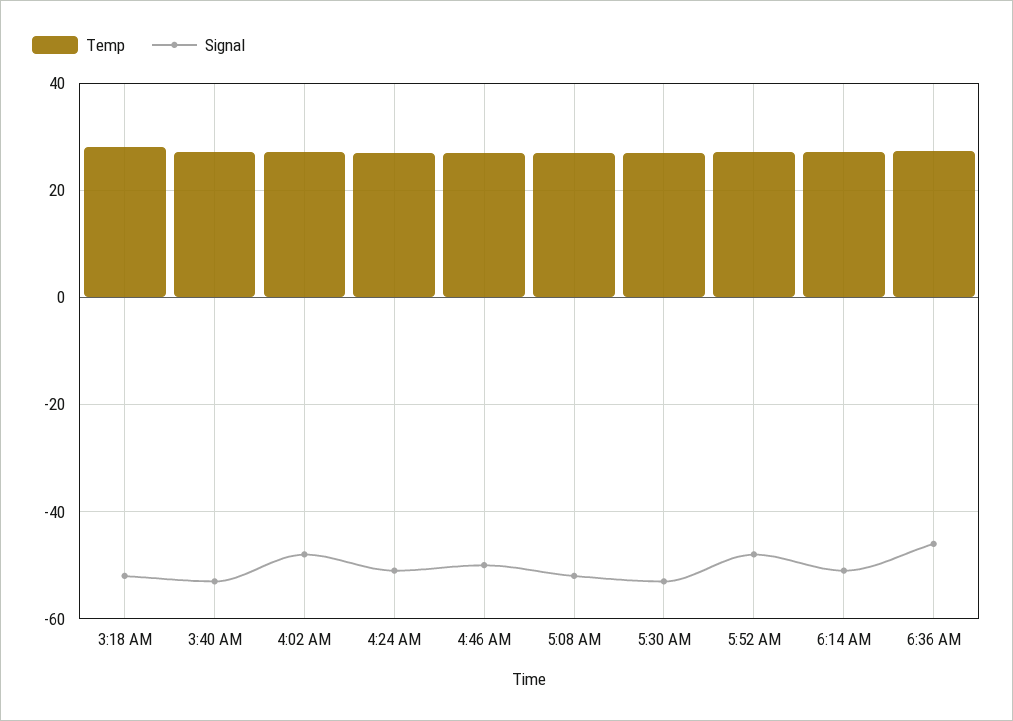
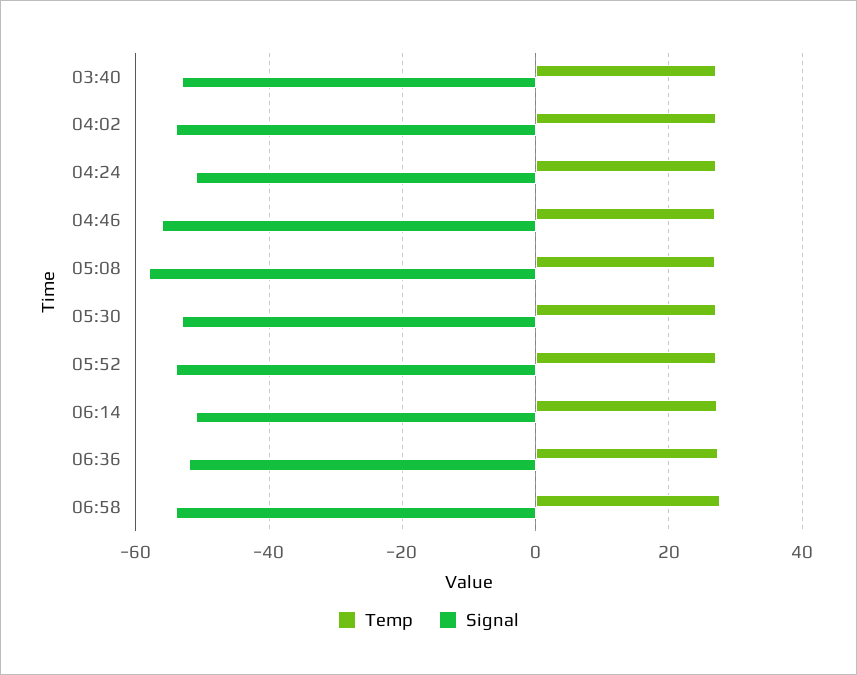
Temp, 3:18 AM: 28 -> none
Signal, 3:18 AM: -52 -> none
Signal, 4:02 AM: -48 -> -54
Signal, 4:46 AM: -50 -> -56
Signal, 5:08 AM: -52 -> -58
Signal, 5:52 AM: -48 -> -54
Signal, 6:36 AM: -46 -> -52
Temp, 06:58: none -> 28
Signal, 06:58: none -> -54

